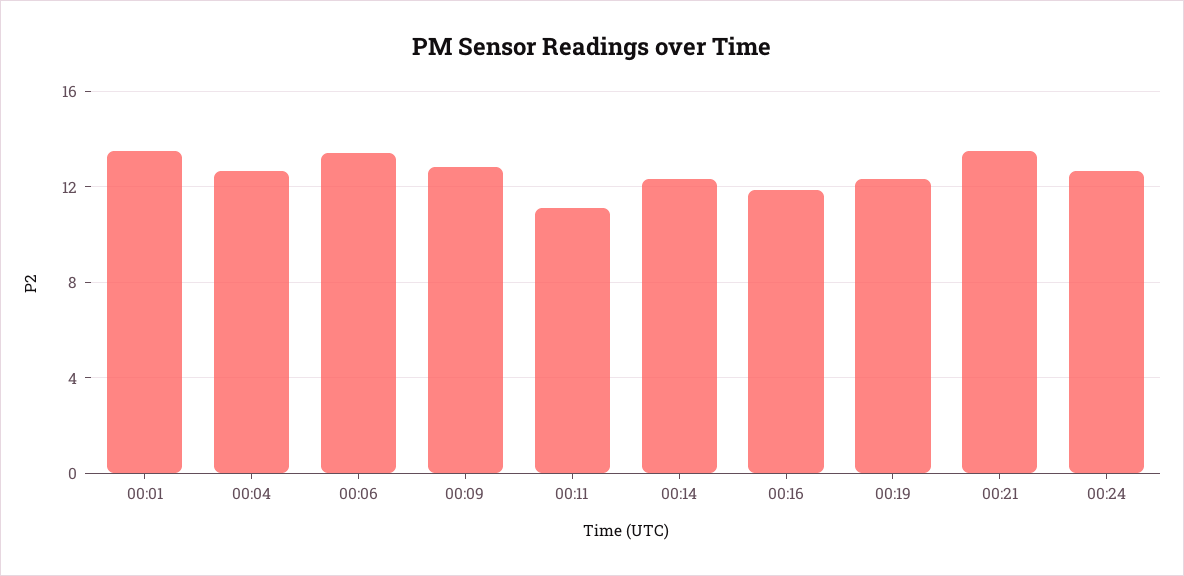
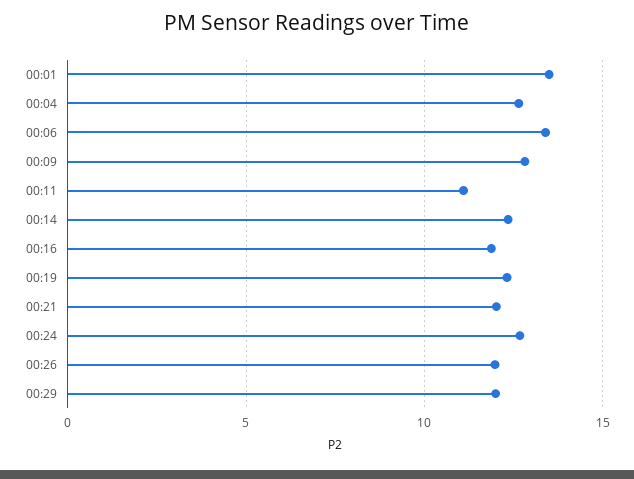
00:21: 13.5 -> 12
00:26: none -> 12
00:29: none -> 12

